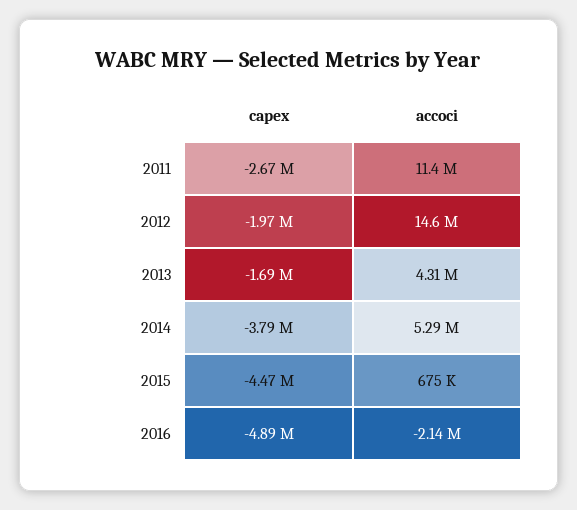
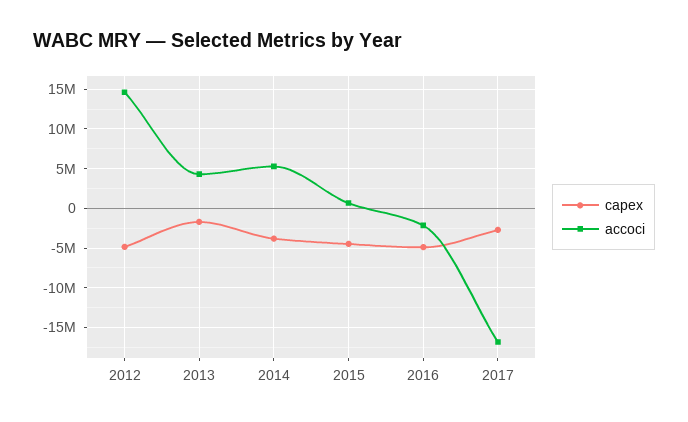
capex, 2011: -2670000 -> none
accoci, 2011: 11400000 -> none
capex, 2012: -1970000 -> -5000000
capex, 2017: none -> -3000000
accoci, 2017: none -> -17000000

